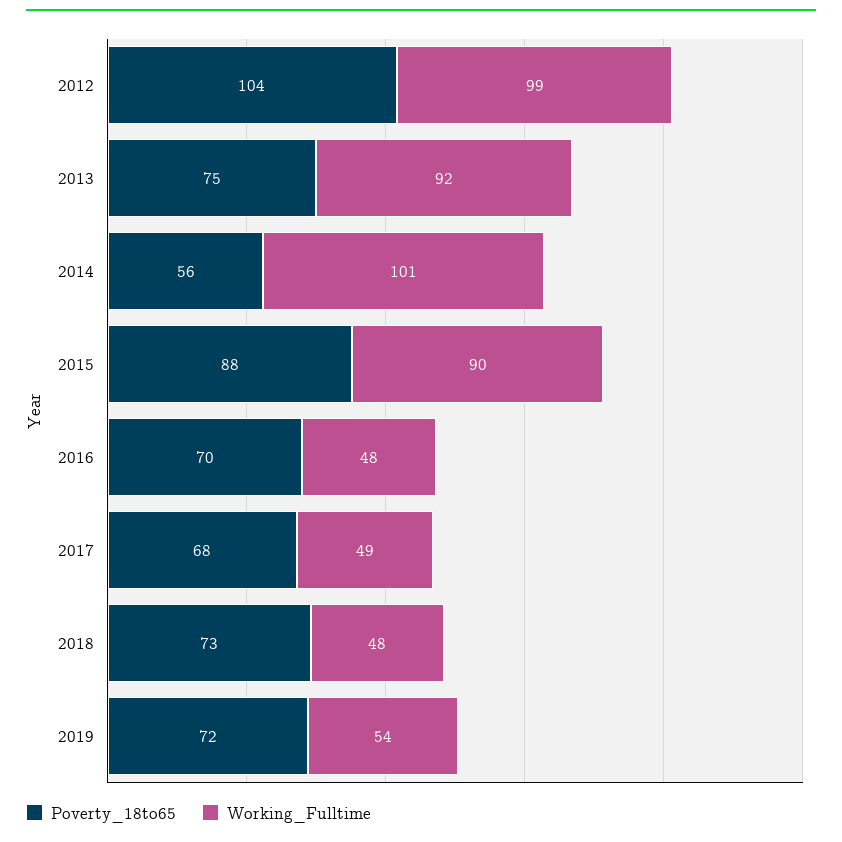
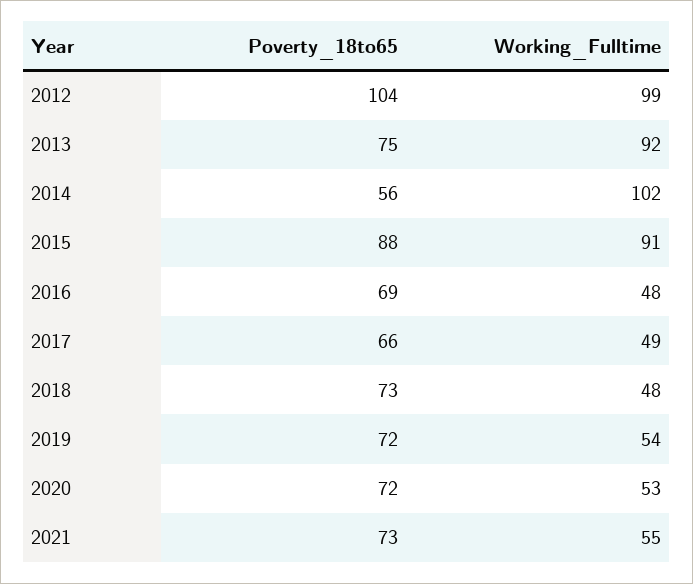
Working_Fulltime, 2014: 101 -> 102
Working_Fulltime, 2015: 90 -> 91
Poverty_18to65, 2016: 70 -> 69
Poverty_18to65, 2017: 68 -> 66
Poverty_18to65, 2020: none -> 72
Working_Fulltime, 2020: none -> 53
Poverty_18to65, 2021: none -> 73
Working_Fulltime, 2021: none -> 55

